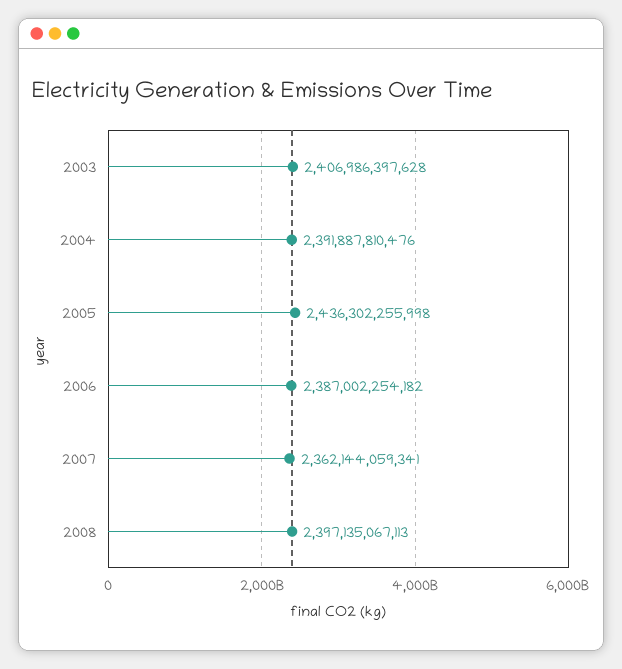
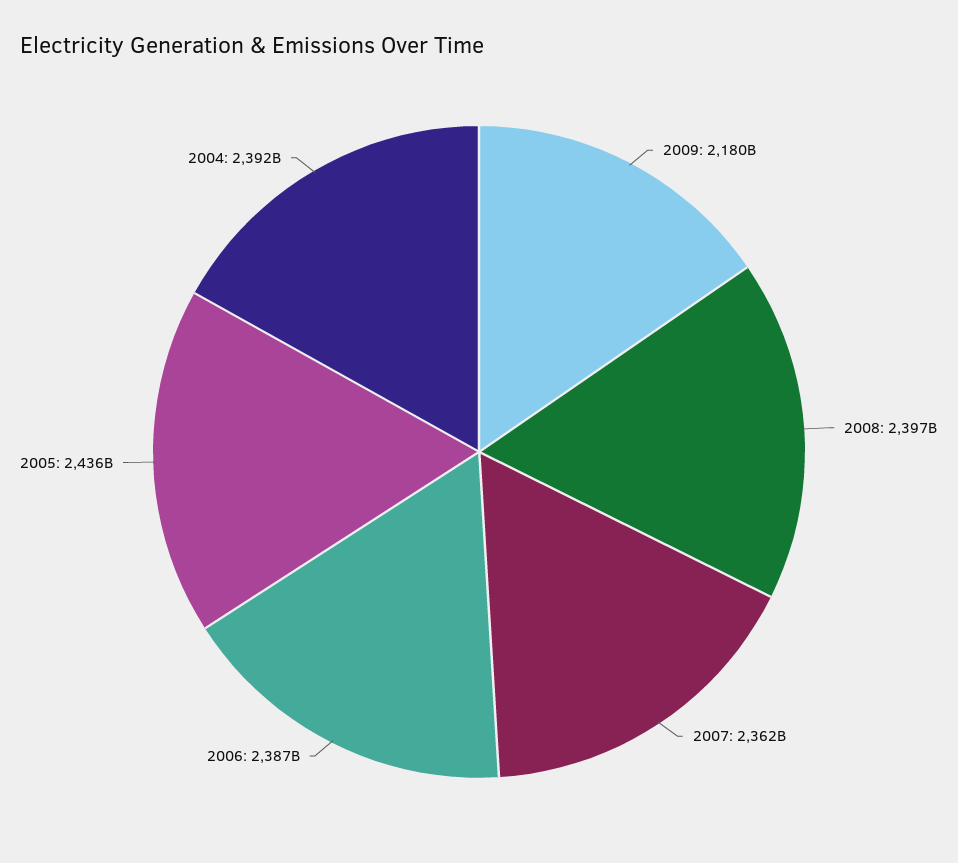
2003: 2406986397628 -> none
2009: none -> 2180000000000

